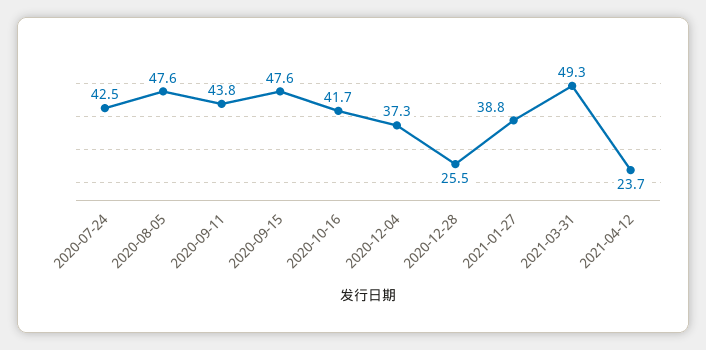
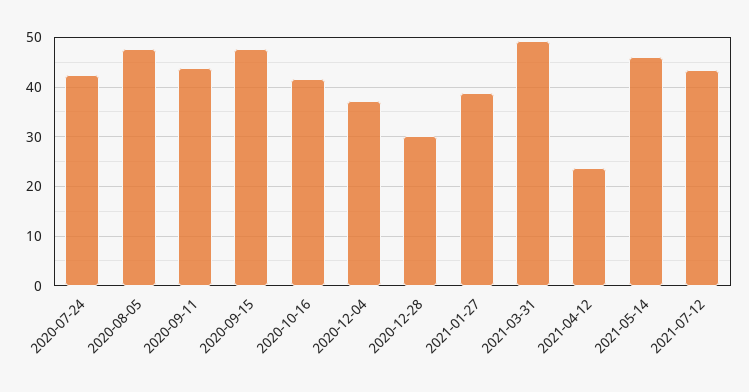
2020-12-28: 25.5 -> 30
2021-05-14: none -> 46
2021-07-12: none -> 44

